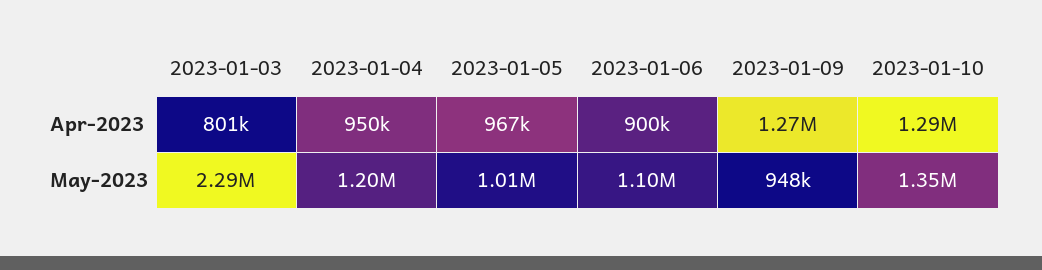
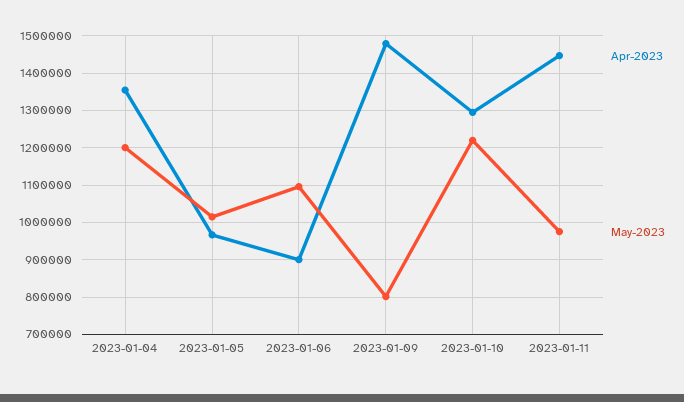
Apr-2023, 2023-01-03: 801000 -> none
Apr-2023, 2023-01-04: 950000 -> 1360000
Apr-2023, 2023-01-09: 1270000 -> 1480000
May-2023, 2023-01-03: 2290000 -> none
May-2023, 2023-01-09: 948000 -> 800000
May-2023, 2023-01-10: 1350000 -> 1220000
Apr-2023, 2023-01-11: none -> 1440000
May-2023, 2023-01-11: none -> 980000

